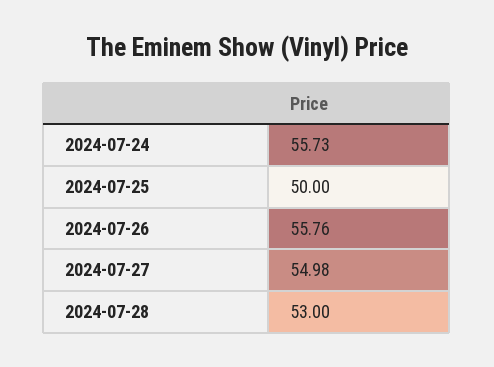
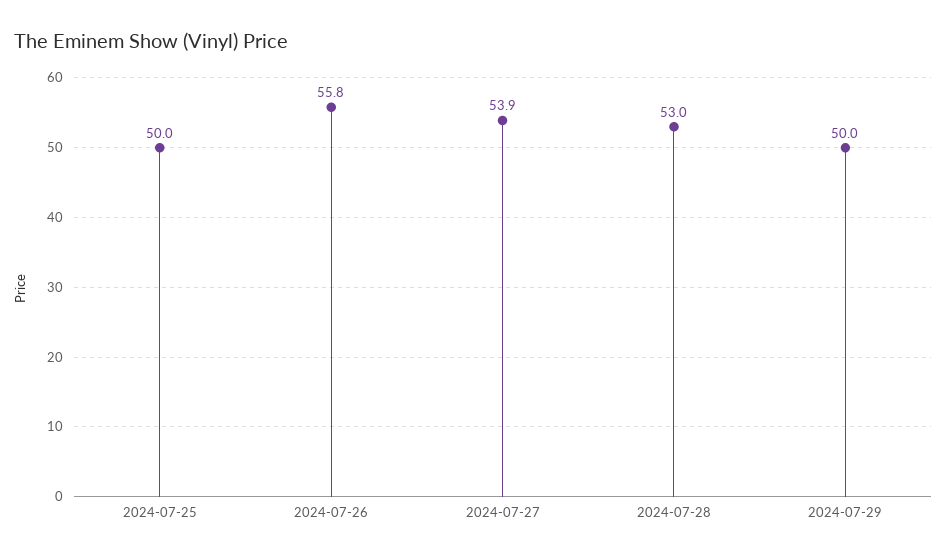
2024-07-24: 55.73 -> none
2024-07-27: 54.98 -> 53.9
2024-07-29: none -> 50

